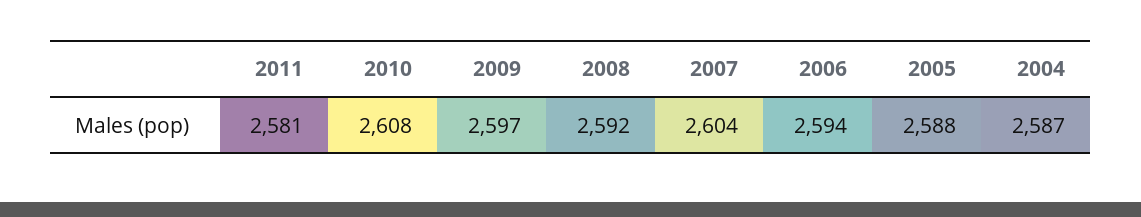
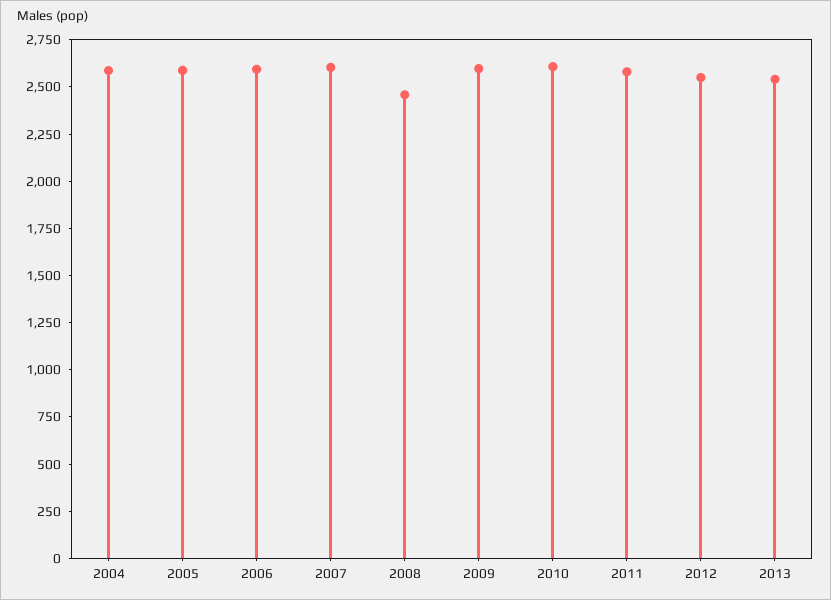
2008: 2592 -> 2450
2012: none -> 2550
2013: none -> 2550

